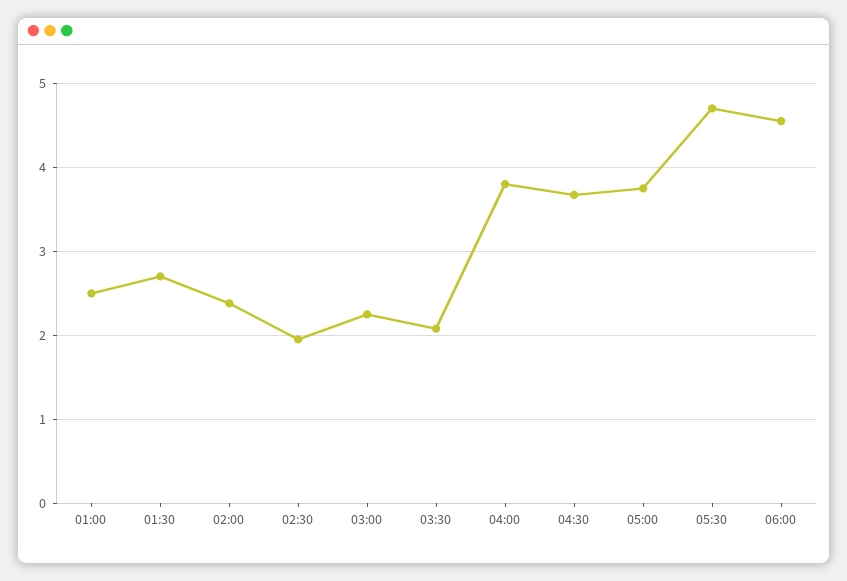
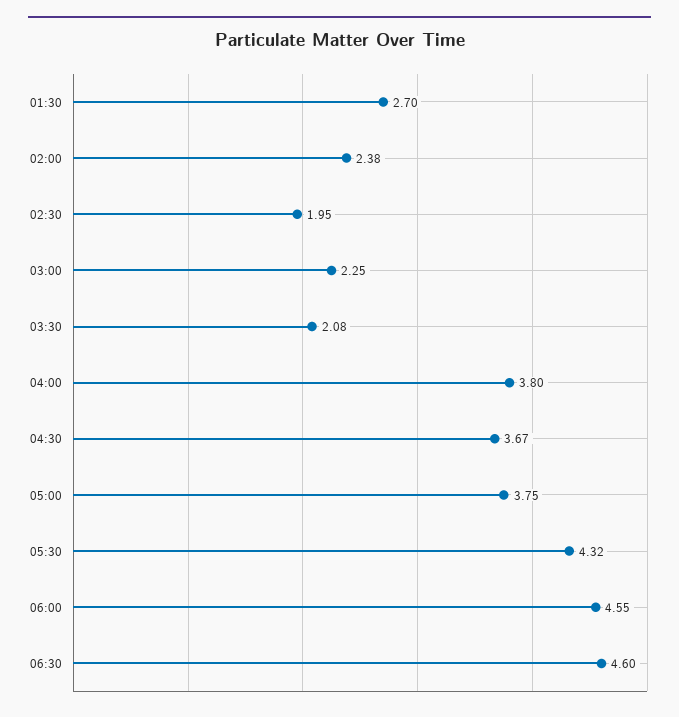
01:00: 2.5 -> none
05:30: 4.7 -> 4.32
06:30: none -> 4.6

